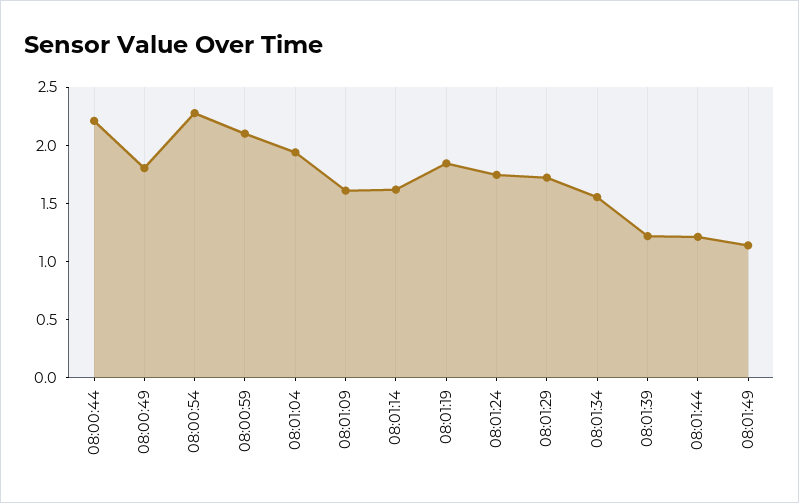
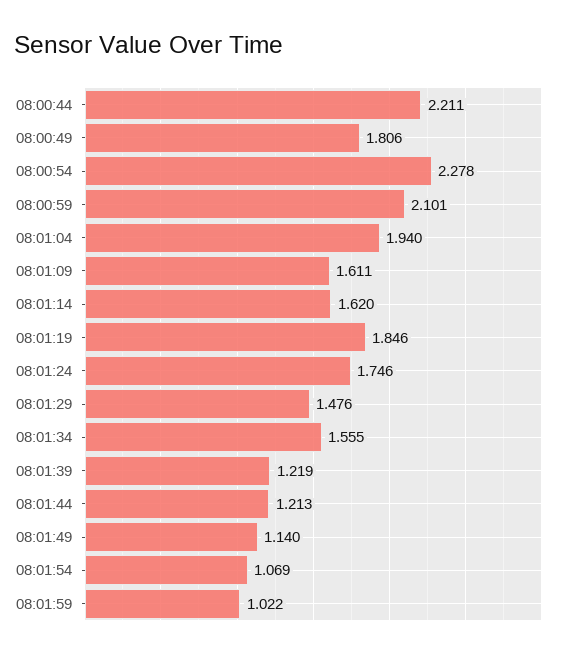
08:01:29: 1.7 -> 1.476
08:01:54: none -> 1.069
08:01:59: none -> 1.022

